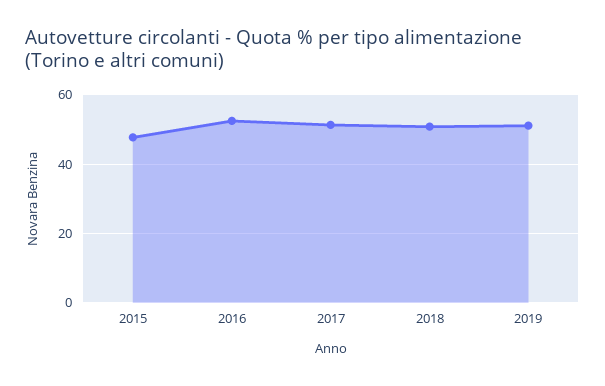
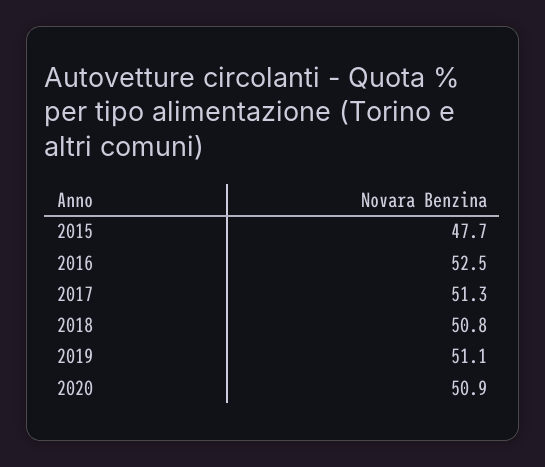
2020: none -> 50.9

